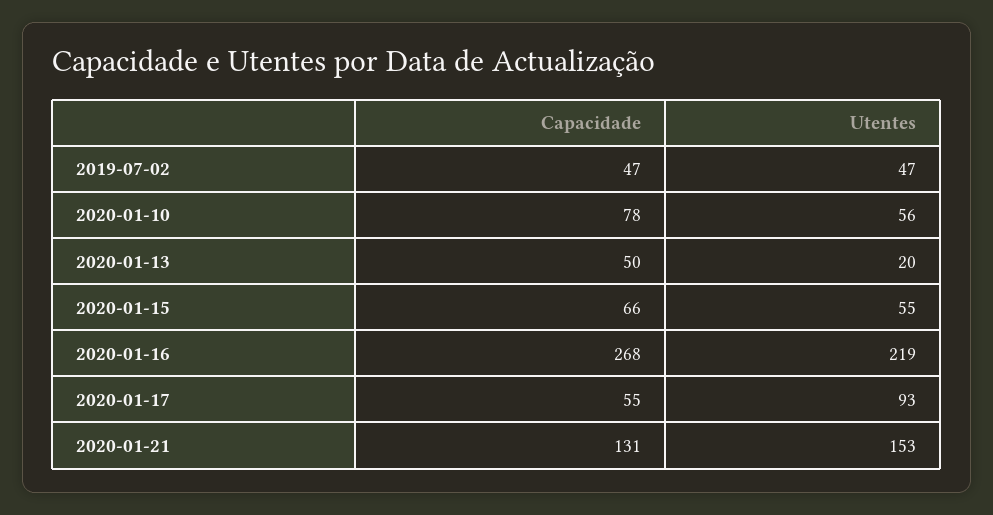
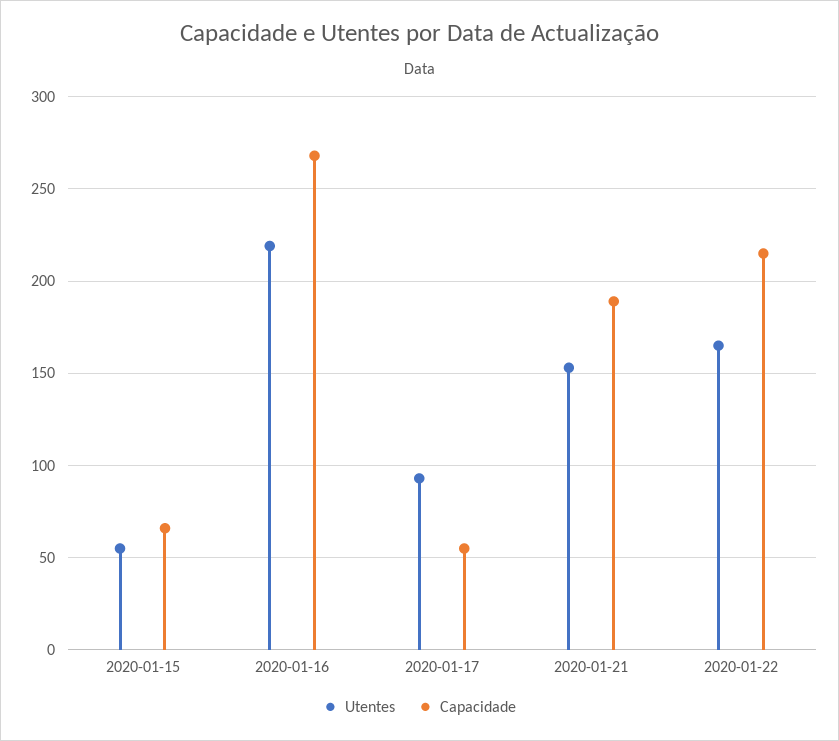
Capacidade, 2019-07-02: 47 -> none
Utentes, 2019-07-02: 47 -> none
Capacidade, 2020-01-10: 78 -> none
Utentes, 2020-01-10: 56 -> none
Capacidade, 2020-01-13: 50 -> none
Utentes, 2020-01-13: 20 -> none
Capacidade, 2020-01-21: 131 -> 190
Utentes, 2020-01-22: none -> 165
Capacidade, 2020-01-22: none -> 215

